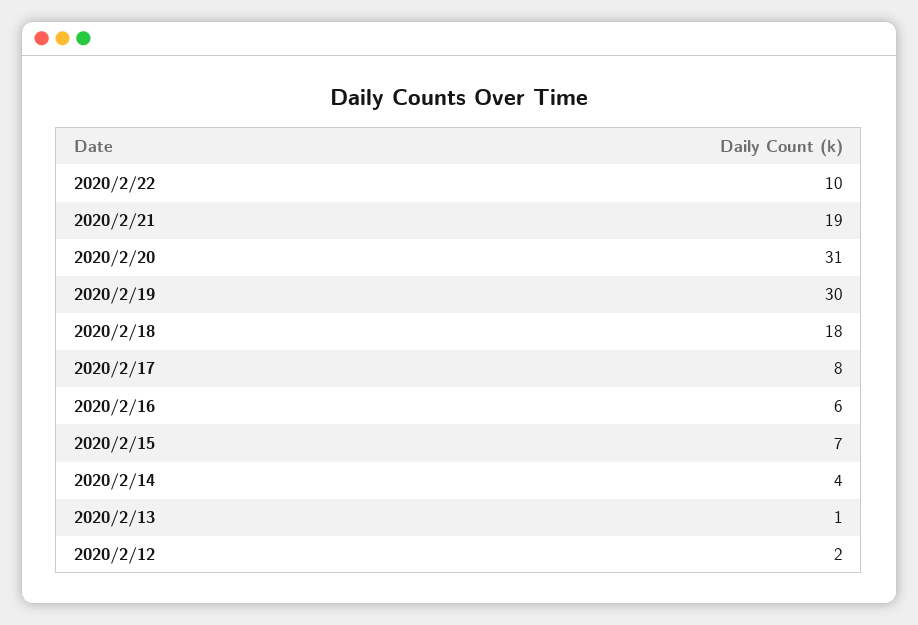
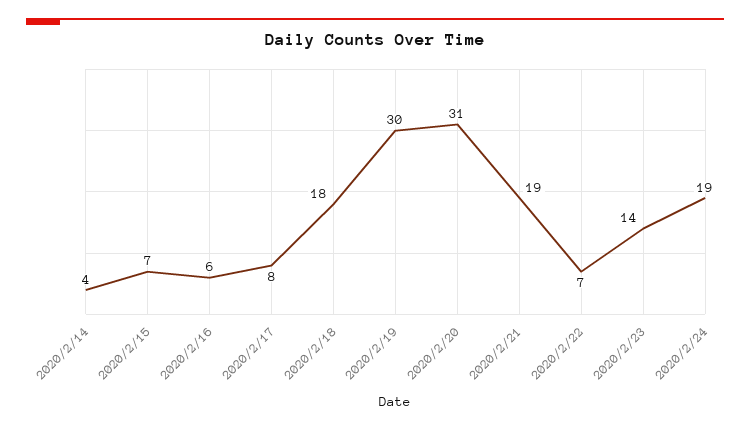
2020/2/22: 10 -> 7
2020/2/13: 1 -> none
2020/2/12: 2 -> none
2020/2/23: none -> 14
2020/2/24: none -> 19

